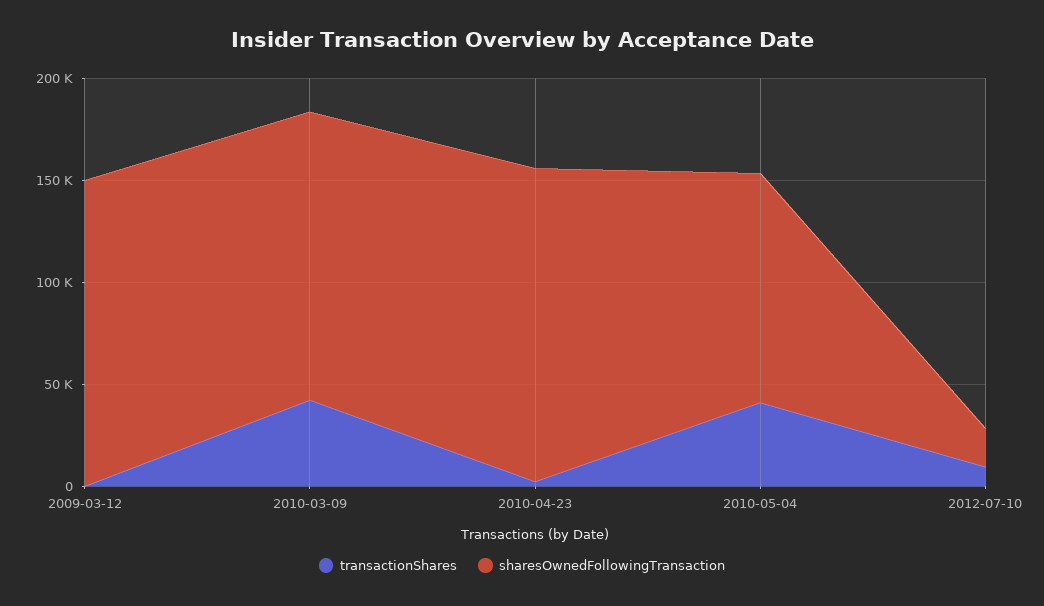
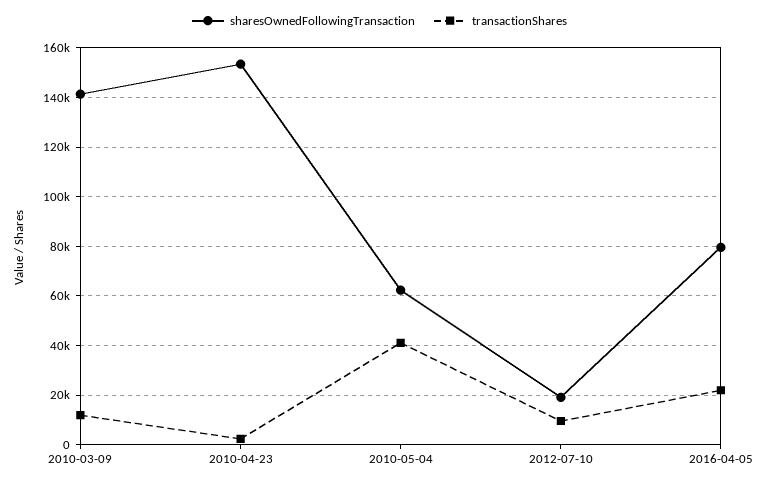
transactionShares, 2009-03-12: 0 -> none
sharesOwnedFollowingTransaction, 2009-03-12: 150000 -> none
transactionShares, 2010-03-09: 40000 -> 12500
sharesOwnedFollowingTransaction, 2010-05-04: 110000 -> 62500
sharesOwnedFollowingTransaction, 2016-04-05: none -> 80000
transactionShares, 2016-04-05: none -> 22500

